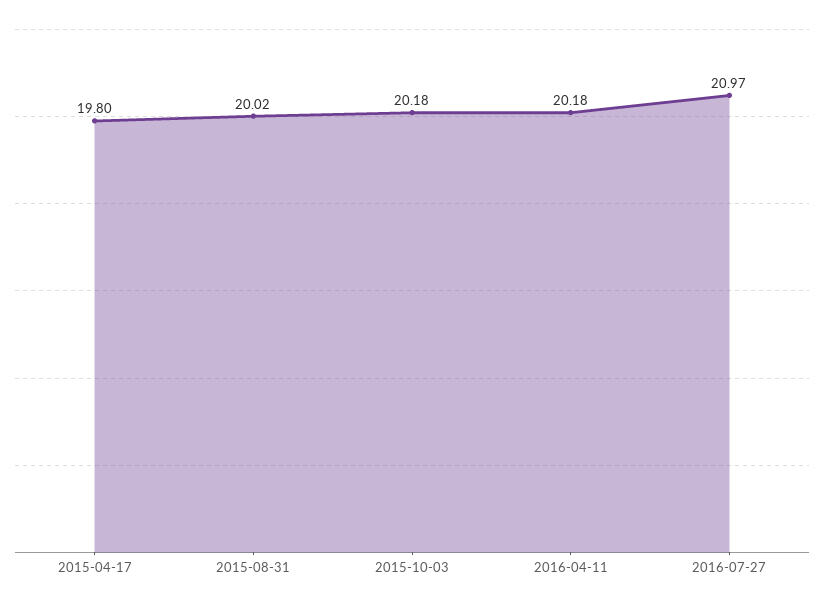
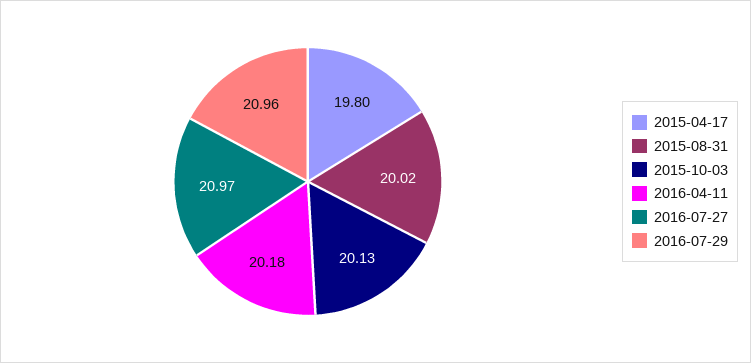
2015-10-03: 20.18 -> 20.13
2016-07-29: none -> 20.96

